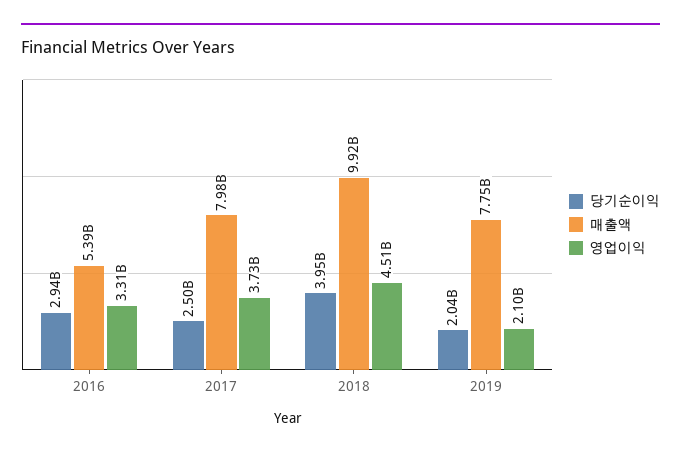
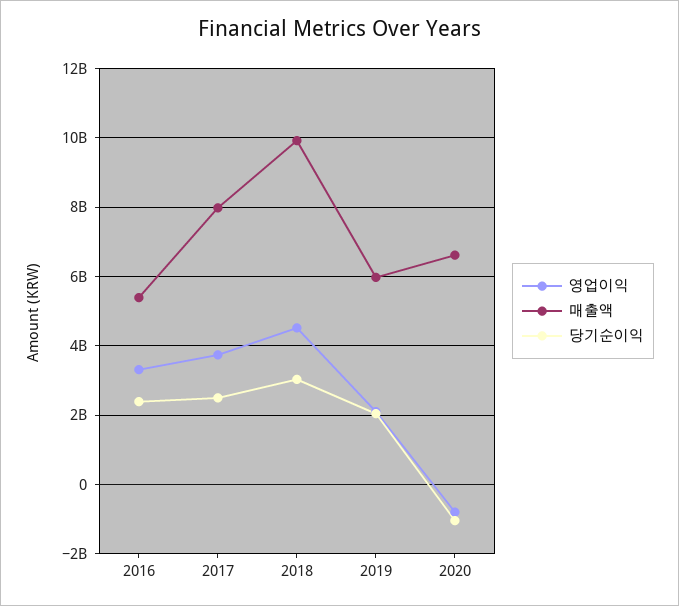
당기순이익, 2016: 2940000000 -> 2400000000
당기순이익, 2018: 3950000000 -> 3000000000
매출액, 2019: 7750000000 -> 6000000000
영업이익, 2020: none -> -800000000
매출액, 2020: none -> 6600000000
당기순이익, 2020: none -> -1000000000

